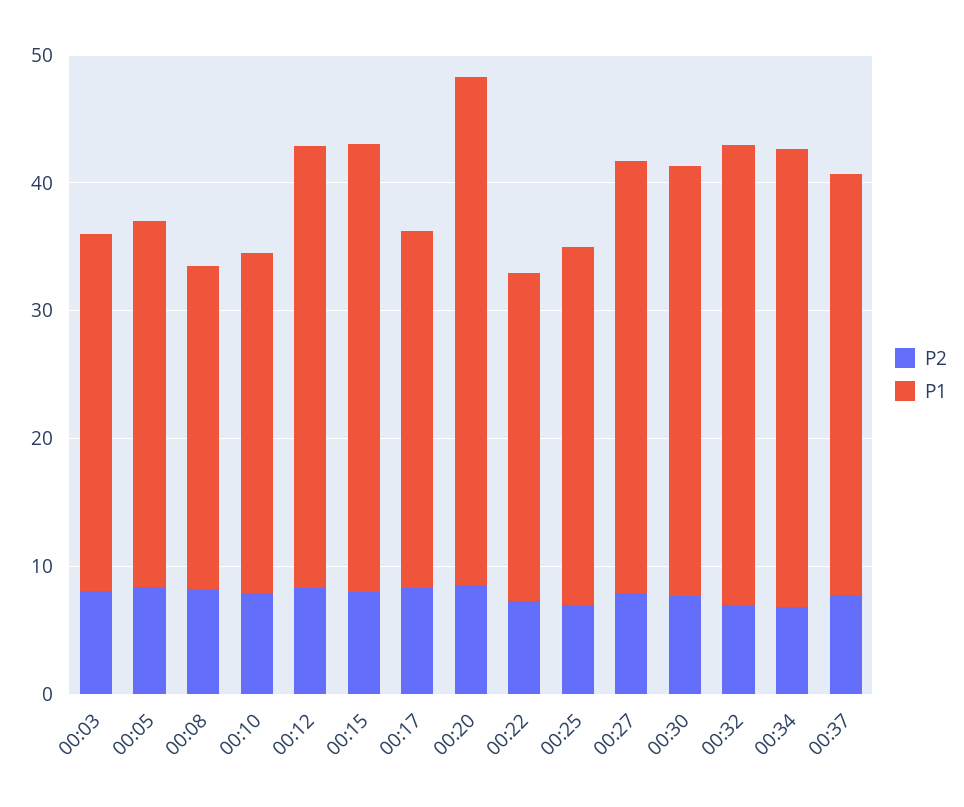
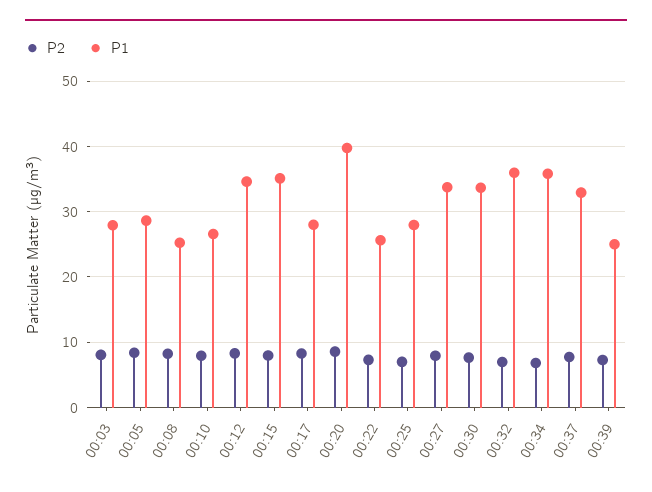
P2, 00:39: none -> 7
P1, 00:39: none -> 25

